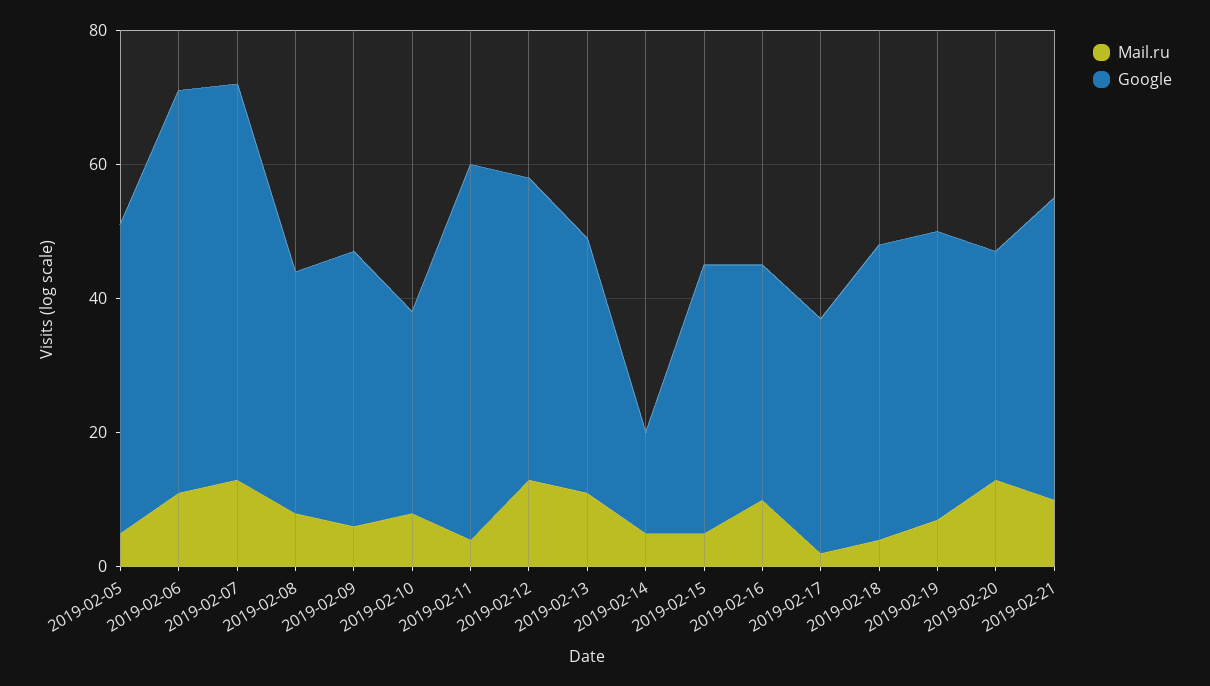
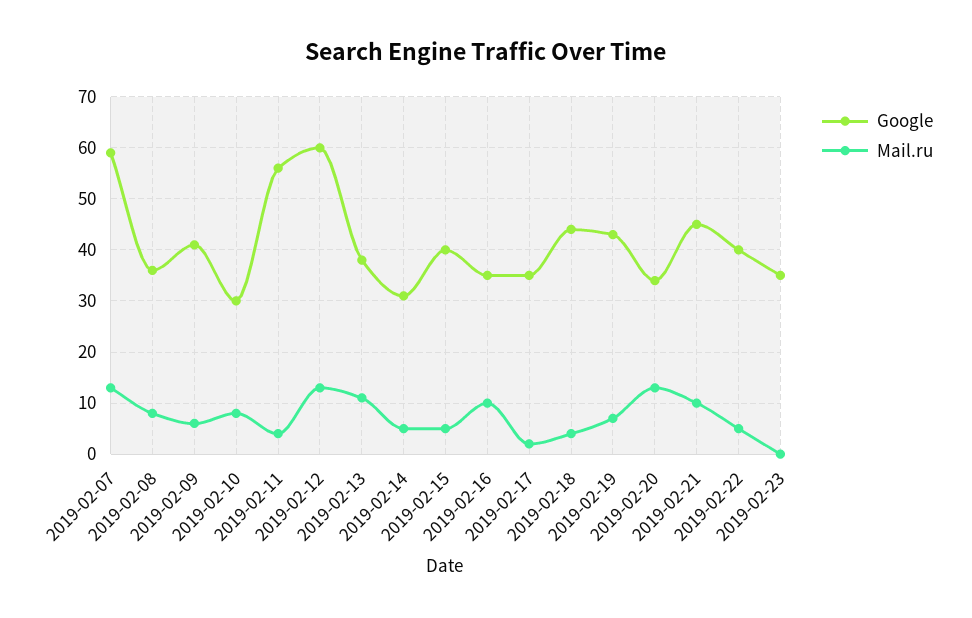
Mail.ru, 2019-02-05: 5 -> none
Google, 2019-02-05: 45 -> none
Mail.ru, 2019-02-06: 10 -> none
Google, 2019-02-06: 60 -> none
Google, 2019-02-12: 45 -> 60
Google, 2019-02-14: 15 -> 30
Google, 2019-02-22: none -> 40
Mail.ru, 2019-02-22: none -> 5
Google, 2019-02-23: none -> 35
Mail.ru, 2019-02-23: none -> 0

